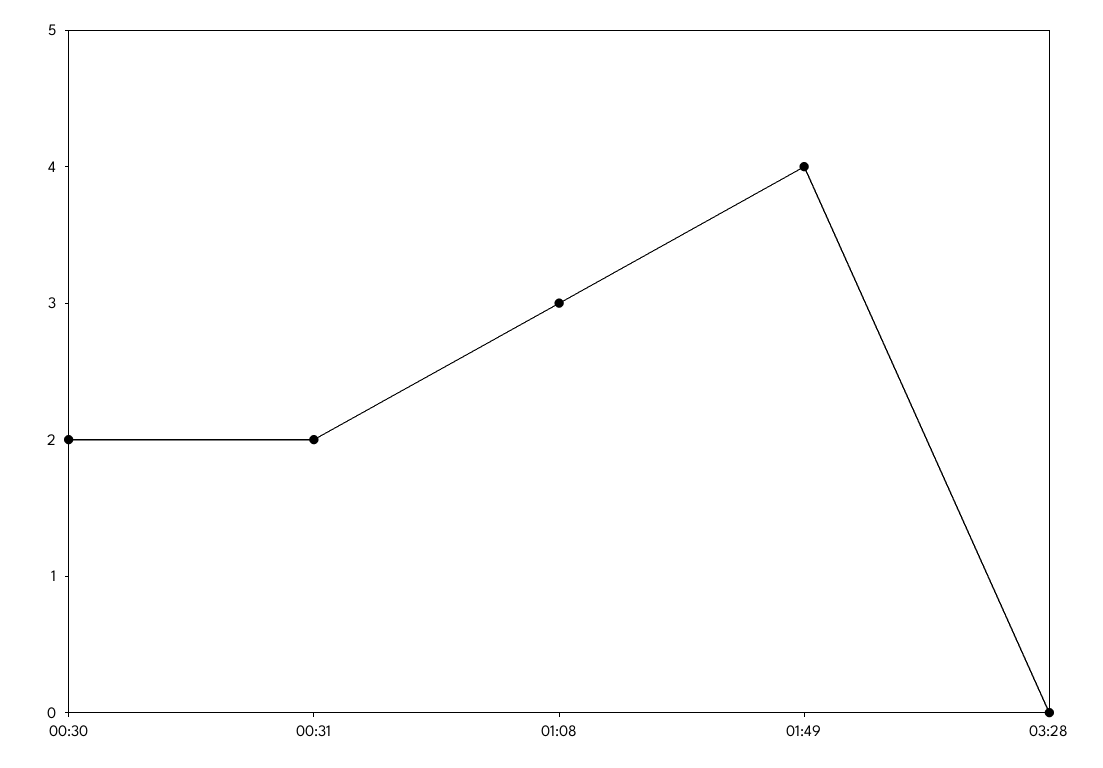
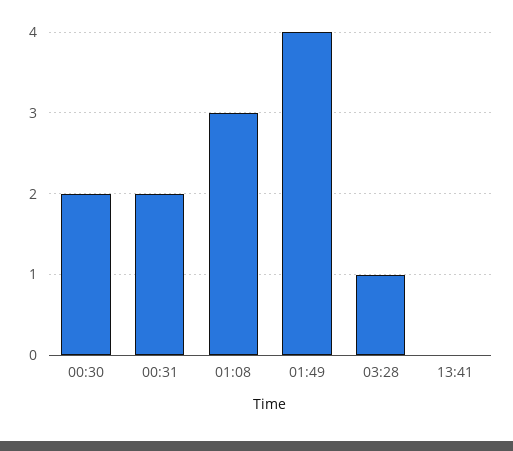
03:28: 0 -> 1
13:41: none -> 0

